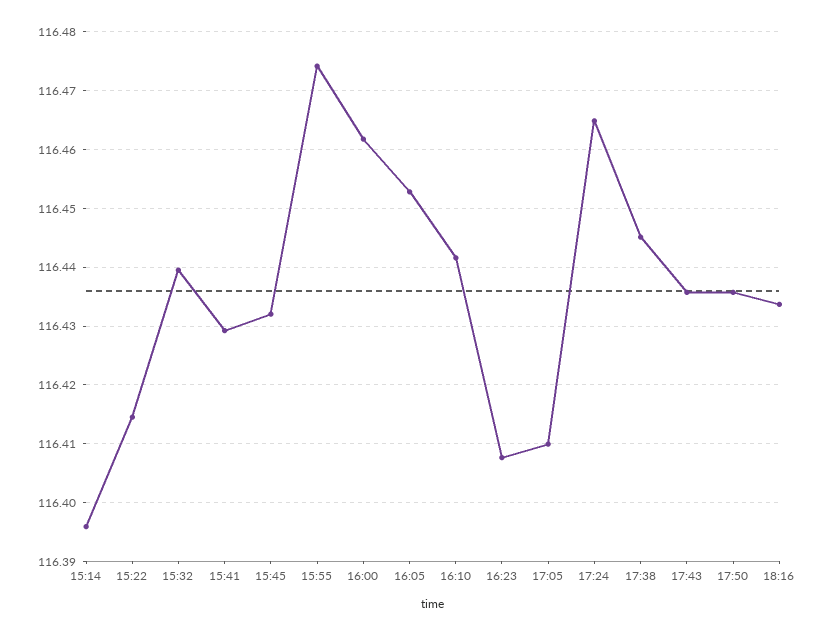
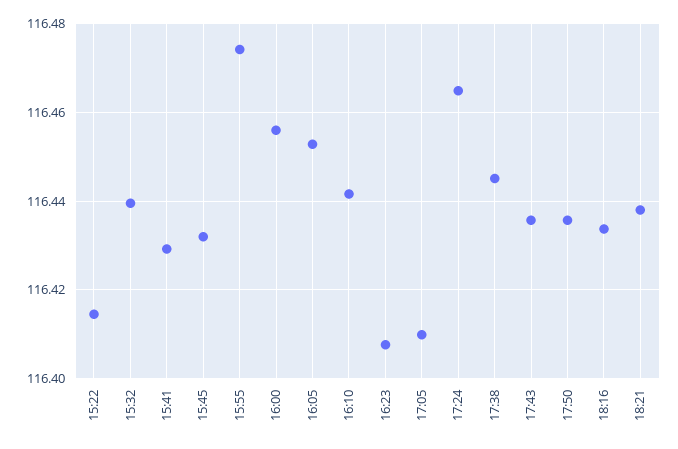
15:14: 116.396 -> none
16:00: 116.462 -> 116.456
18:21: none -> 116.438

